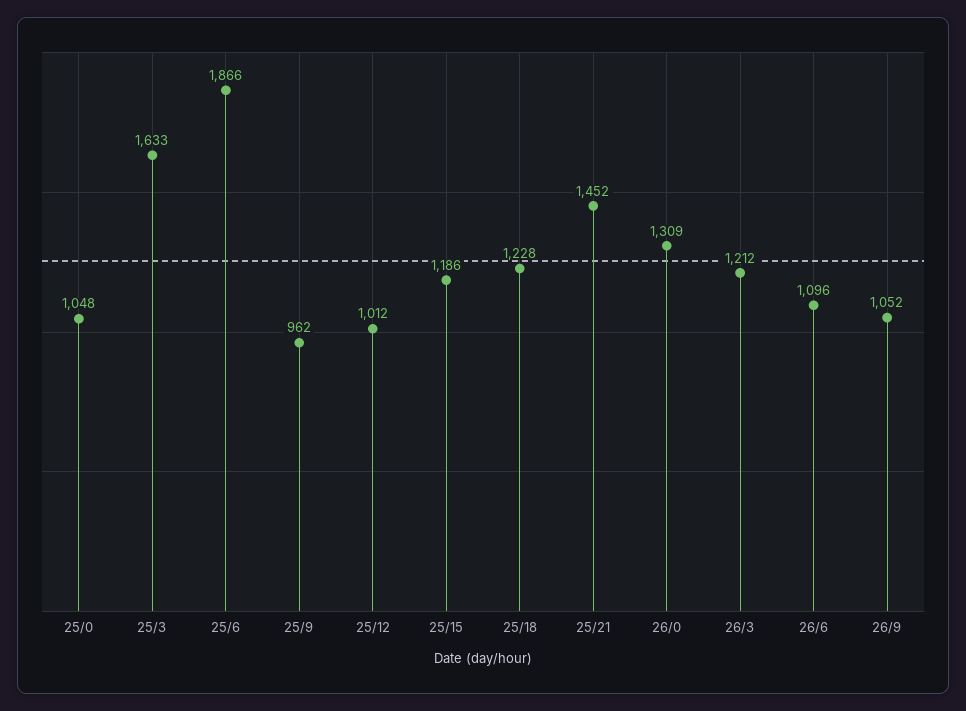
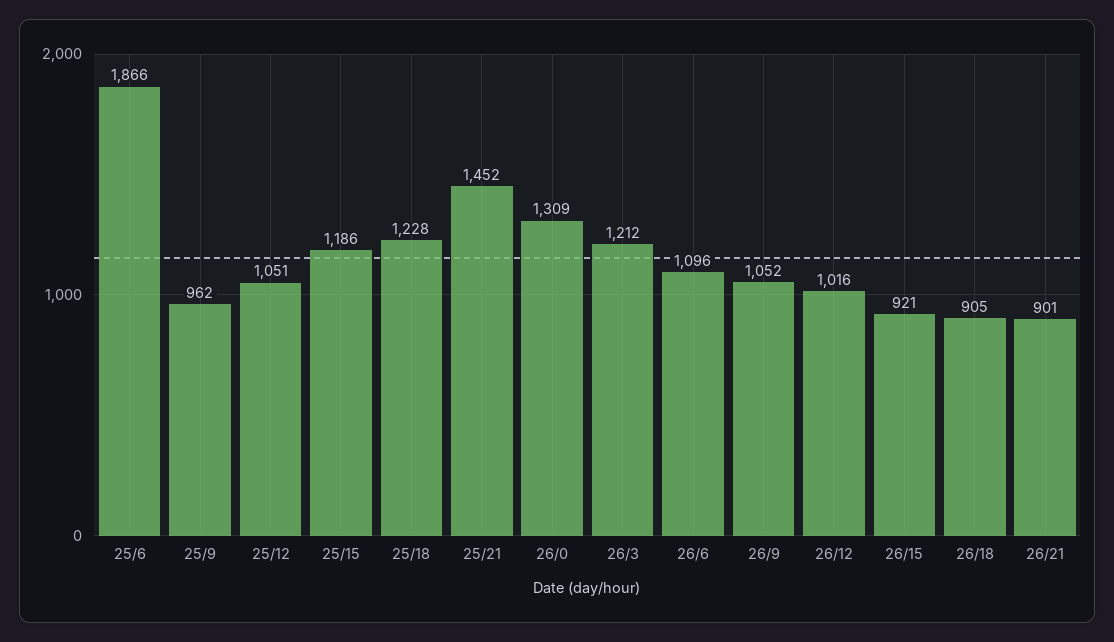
25/0: 1048 -> none
25/3: 1633 -> none
25/12: 1012 -> 1051
26/12: none -> 1016
26/15: none -> 921
26/18: none -> 905
26/21: none -> 901

